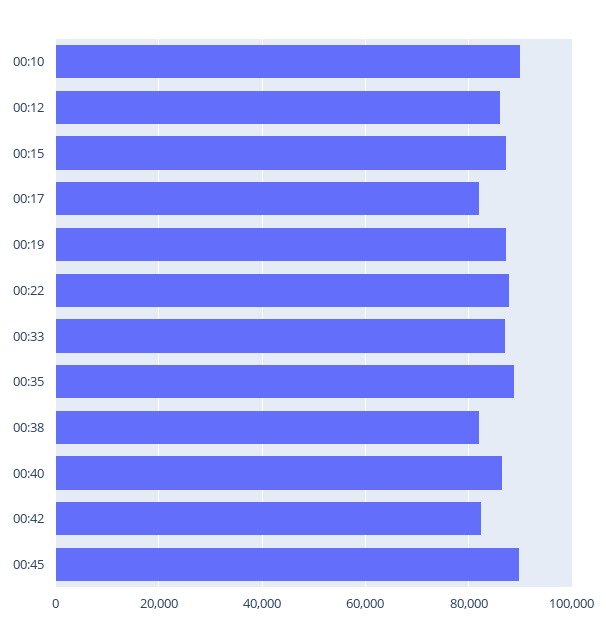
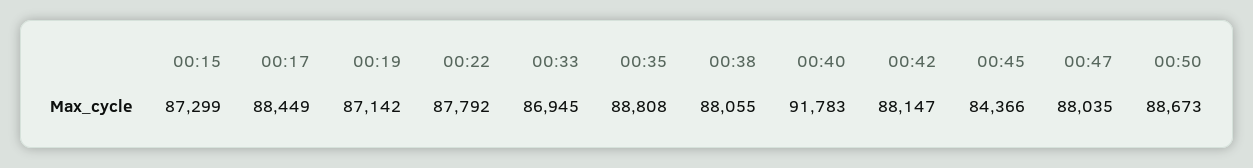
00:10: 90000 -> none
00:12: 86000 -> none
00:17: 82000 -> 88449
00:38: 82000 -> 88055
00:40: 86000 -> 91783
00:42: 82000 -> 88147
00:45: 90000 -> 84366
00:47: none -> 88035
00:50: none -> 88673

